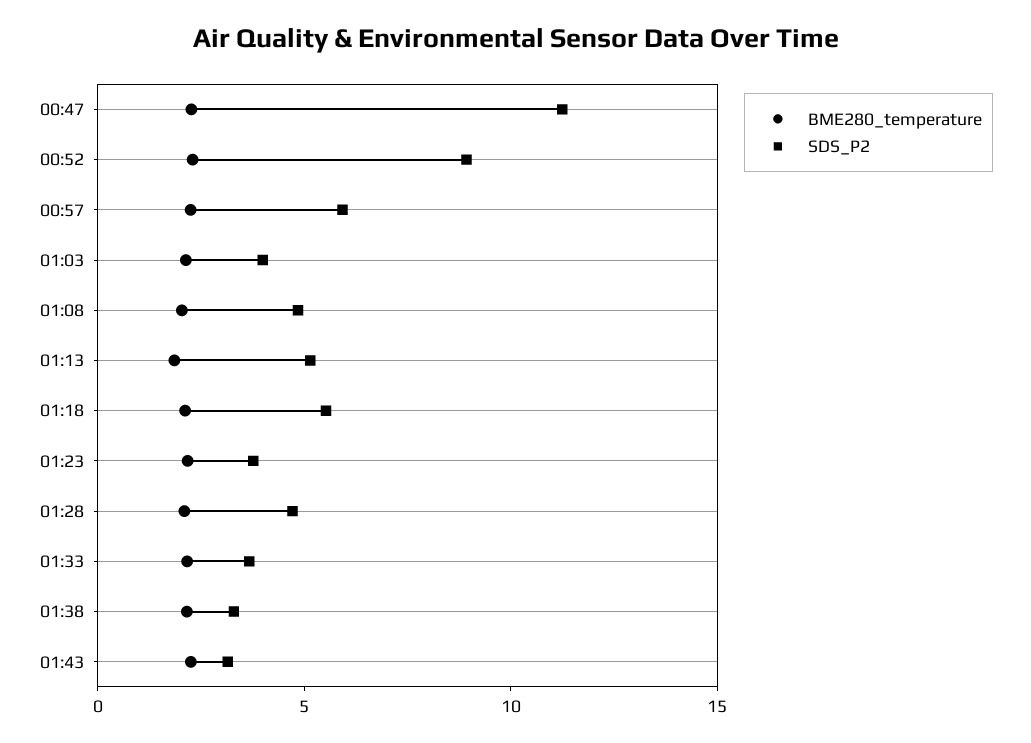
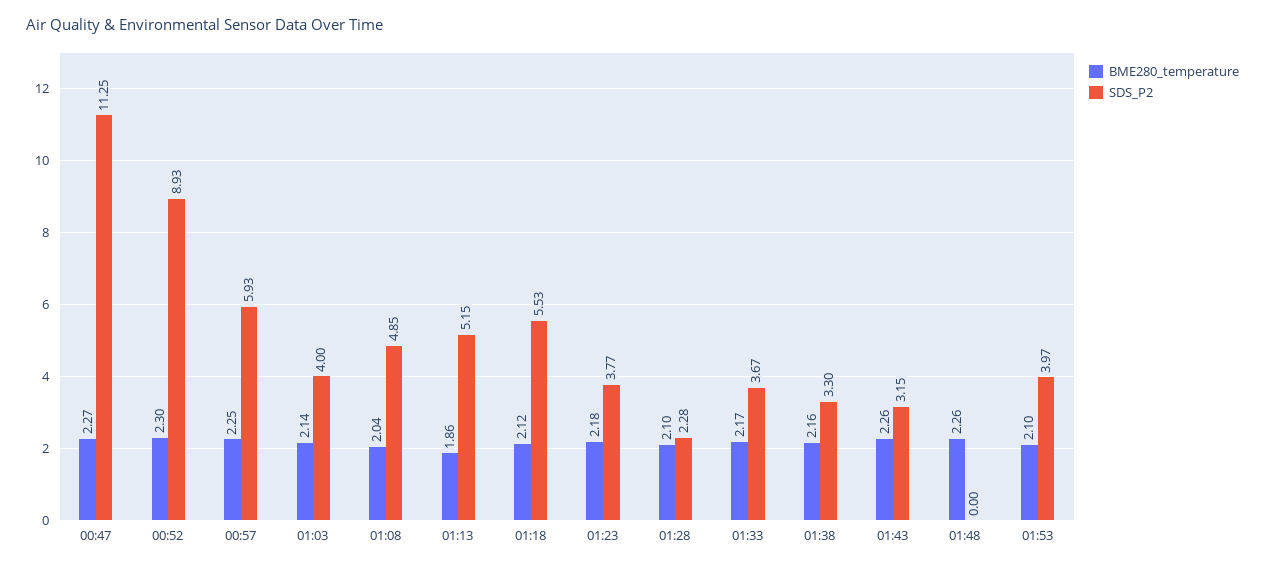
SDS_P2, 01:28: 5 -> 2.28
BME280_temperature, 01:48: none -> 2.26
SDS_P2, 01:48: none -> 0
BME280_temperature, 01:53: none -> 2.1
SDS_P2, 01:53: none -> 3.97

